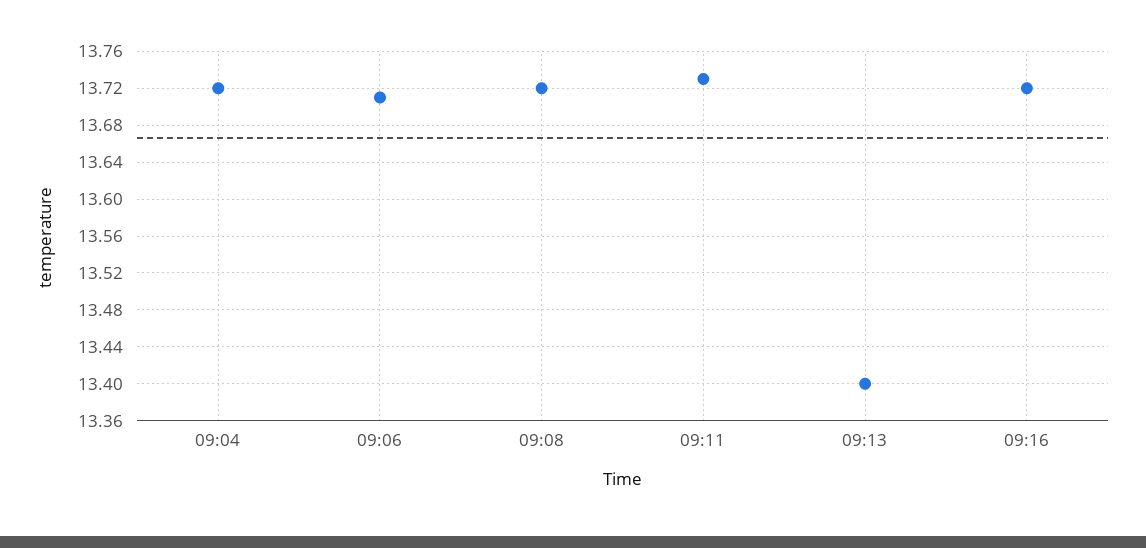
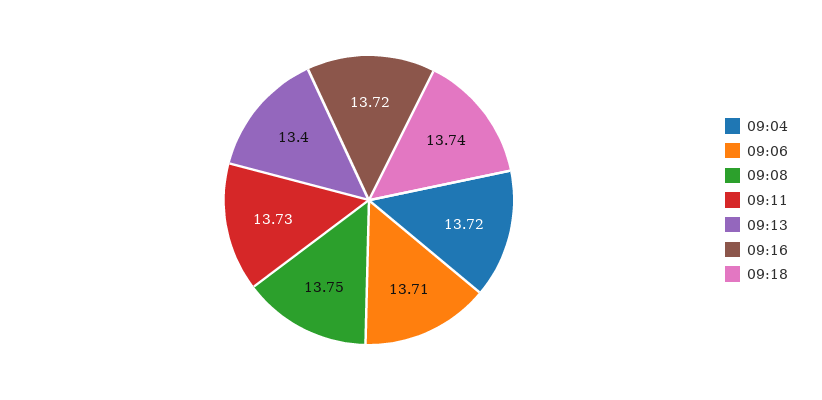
09:08: 13.72 -> 13.75
09:18: none -> 13.74

